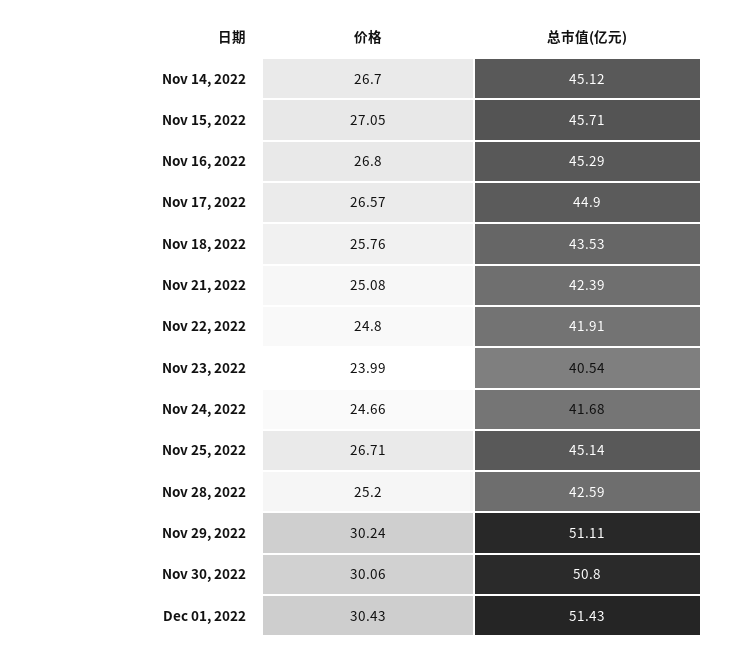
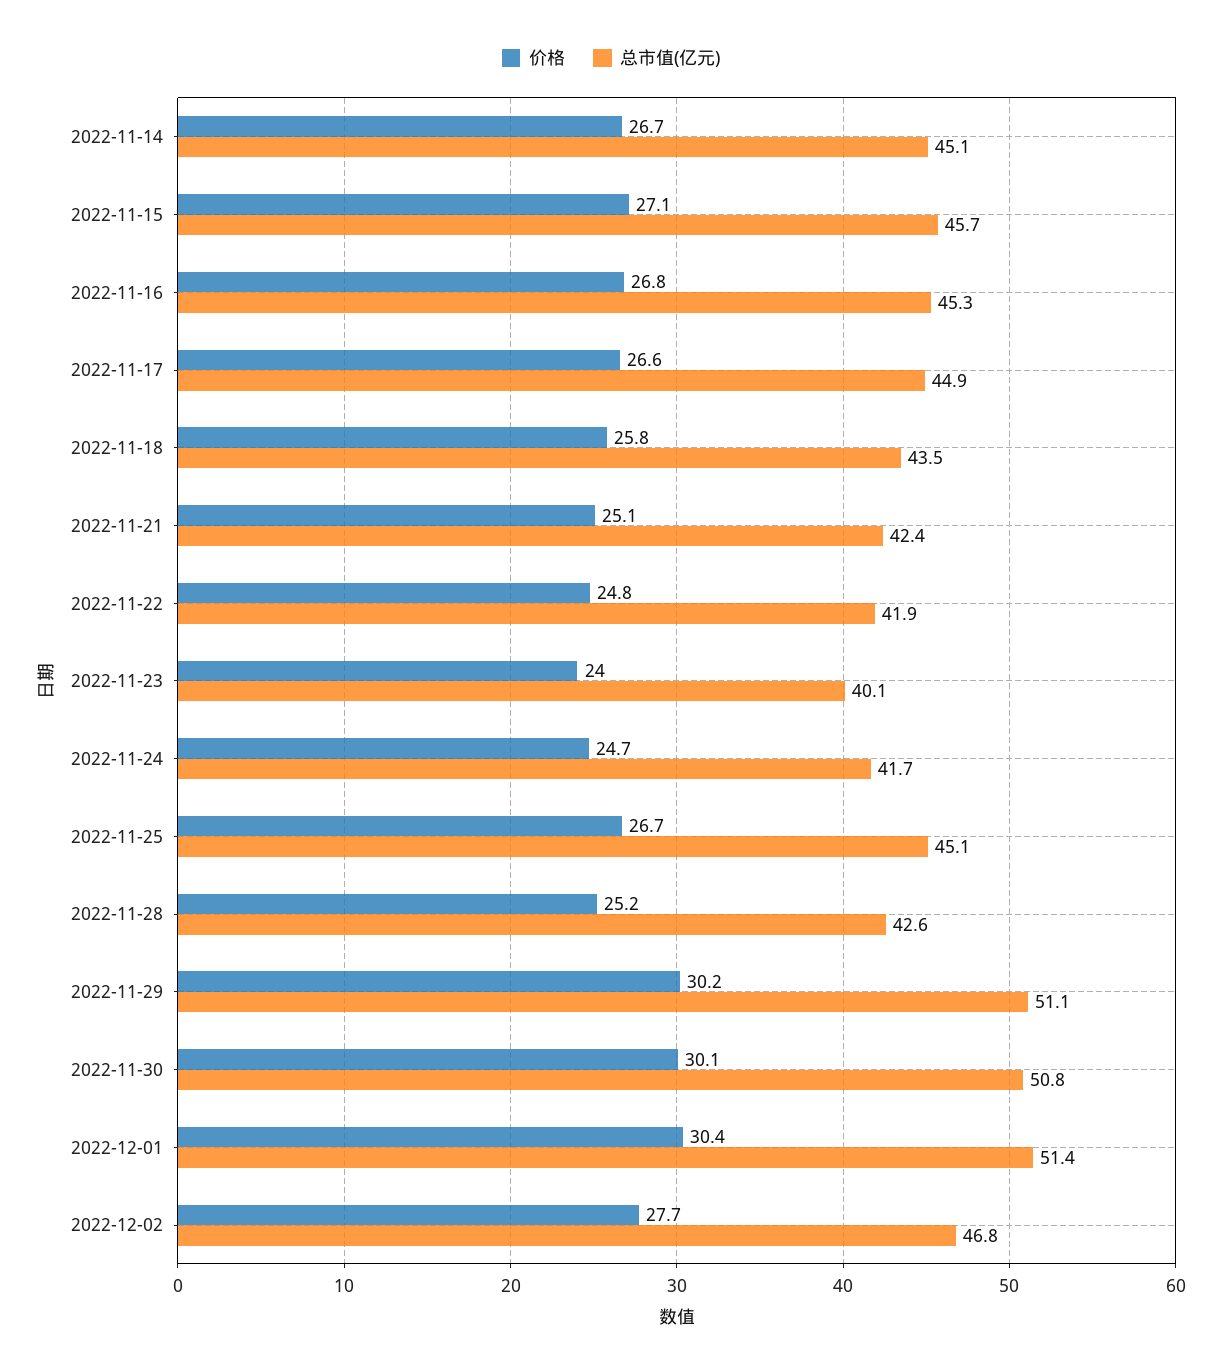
总市值(亿元), Nov 23, 2022: 40.54 -> 40.1
价格, 2022-12-02: none -> 27.7
总市值(亿元), 2022-12-02: none -> 46.8

